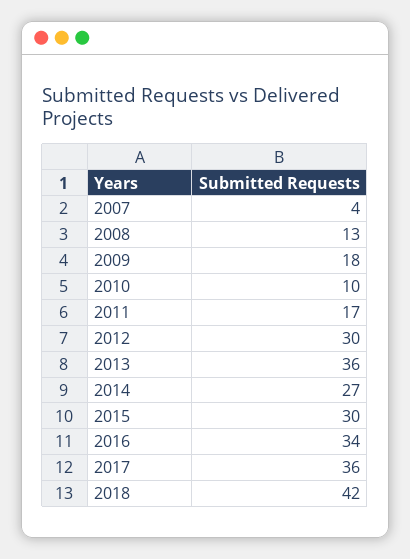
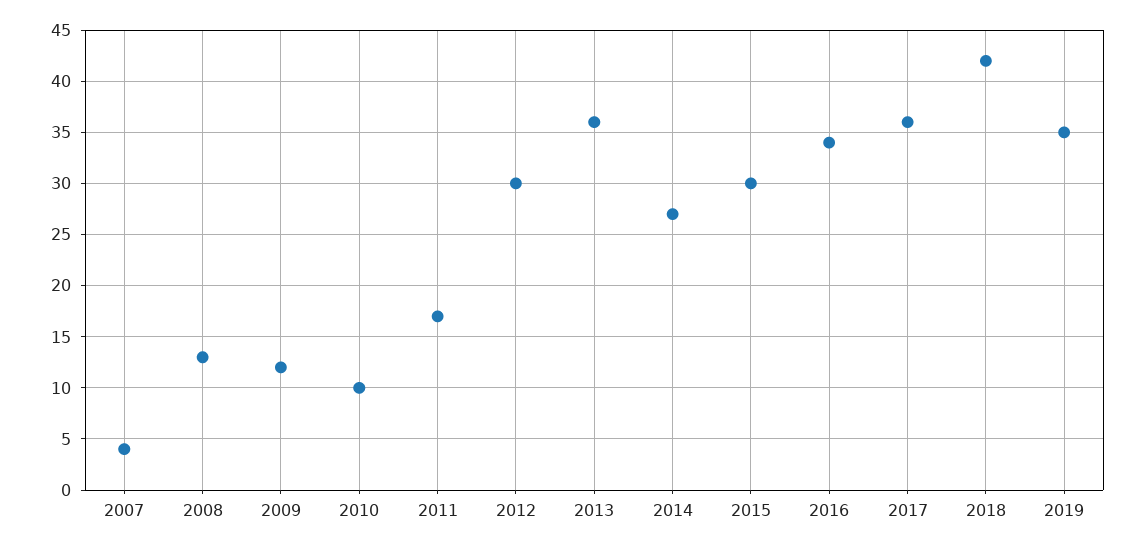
2009: 18 -> 12
2019: none -> 35

